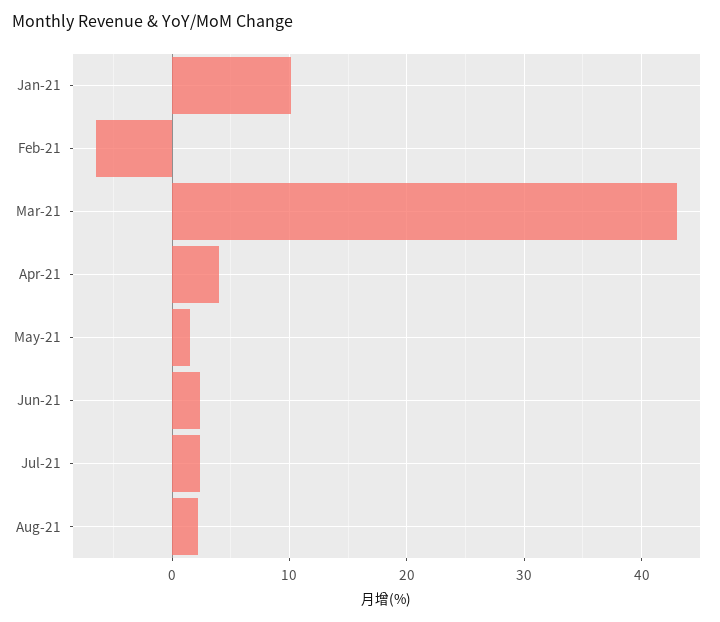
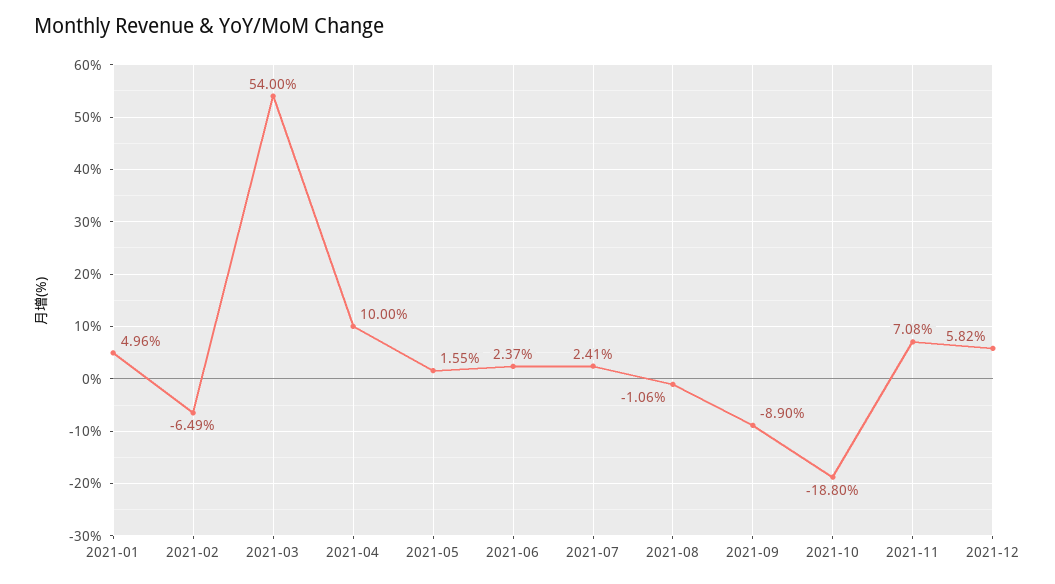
Jan-21: 10 -> 4.96
Mar-21: 43 -> 54
Apr-21: 4 -> 10
Aug-21: 2 -> -1.06
2021-09: none -> -8.9
2021-10: none -> -18.8
2021-11: none -> 7.08
2021-12: none -> 5.82

